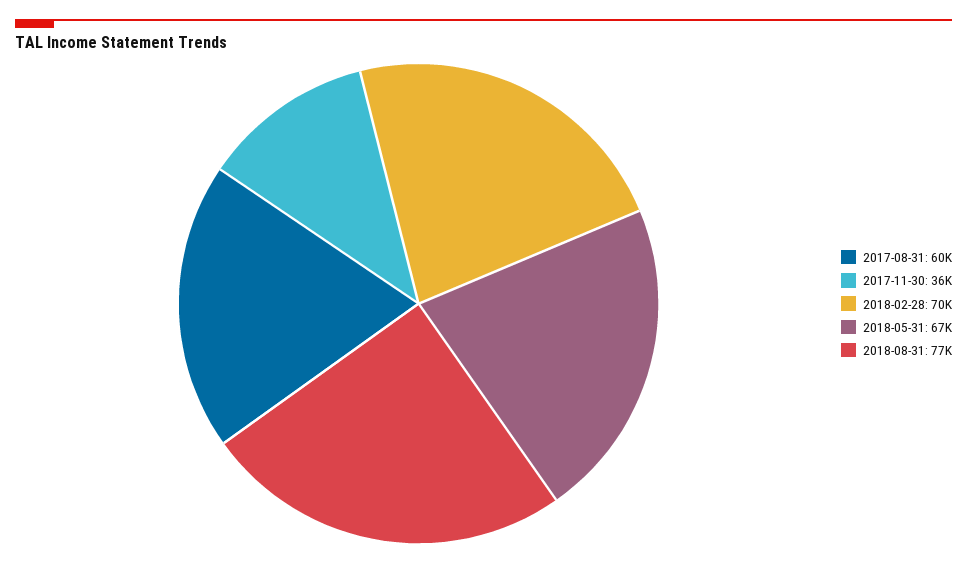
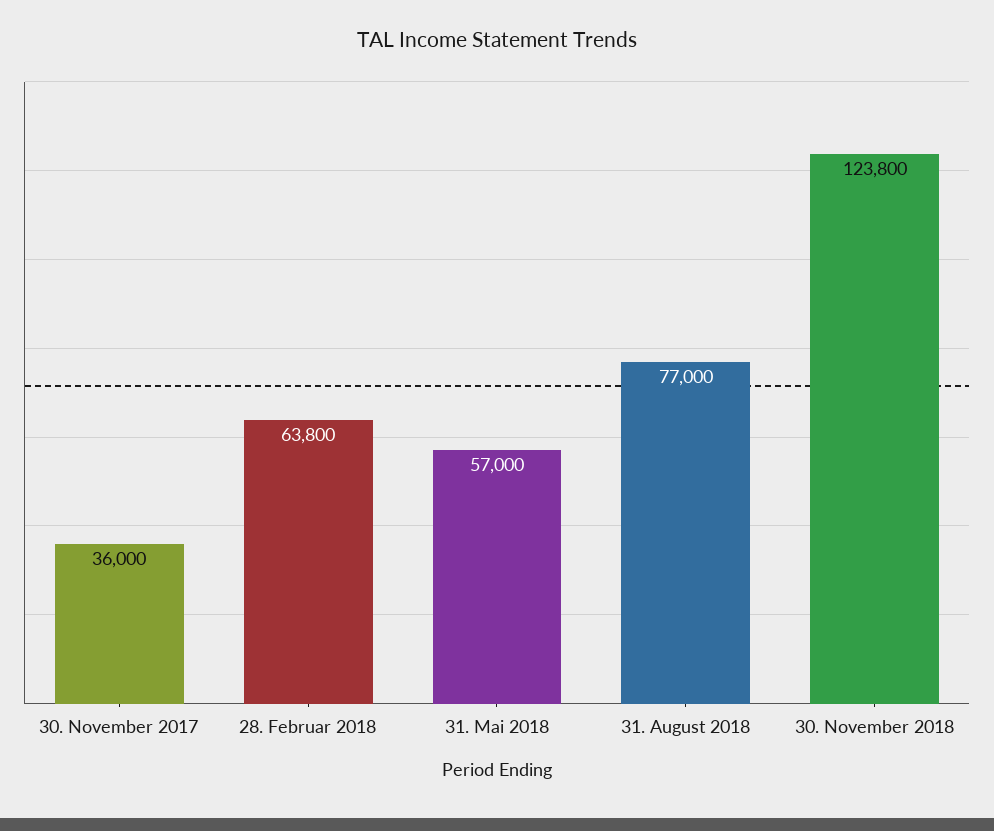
2017-08-31: 60000 -> none
2018-02-28: 70000 -> 63800
2018-05-31: 67000 -> 57000
30. November 2018: none -> 123800

